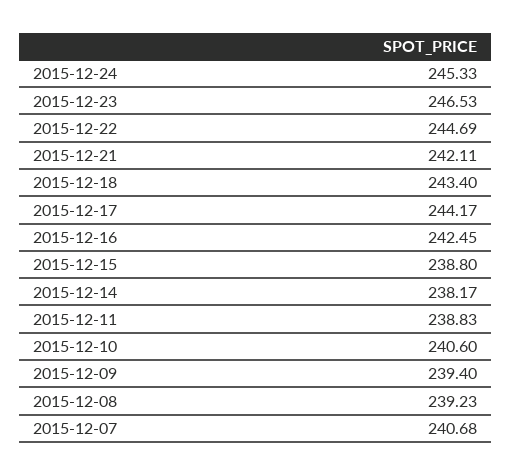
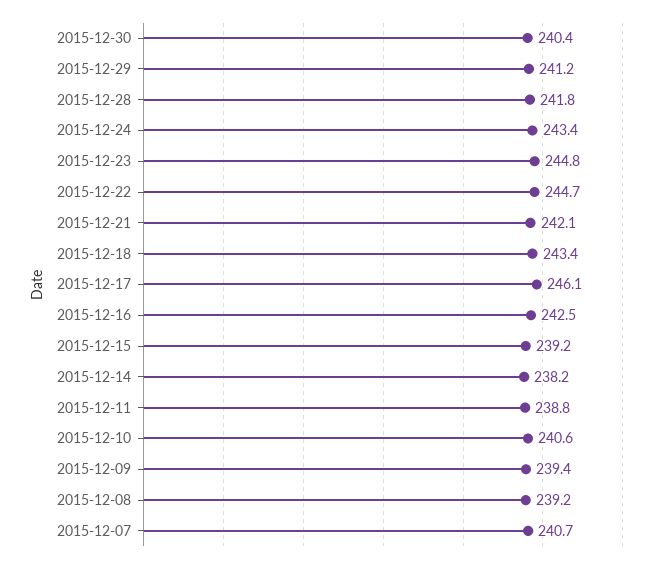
2015-12-24: 245.33 -> 243.4
2015-12-23: 246.53 -> 244.8
2015-12-17: 244.17 -> 246.1
2015-12-15: 238.8 -> 239.2
2015-12-30: none -> 240.4
2015-12-29: none -> 241.2
2015-12-28: none -> 241.8

